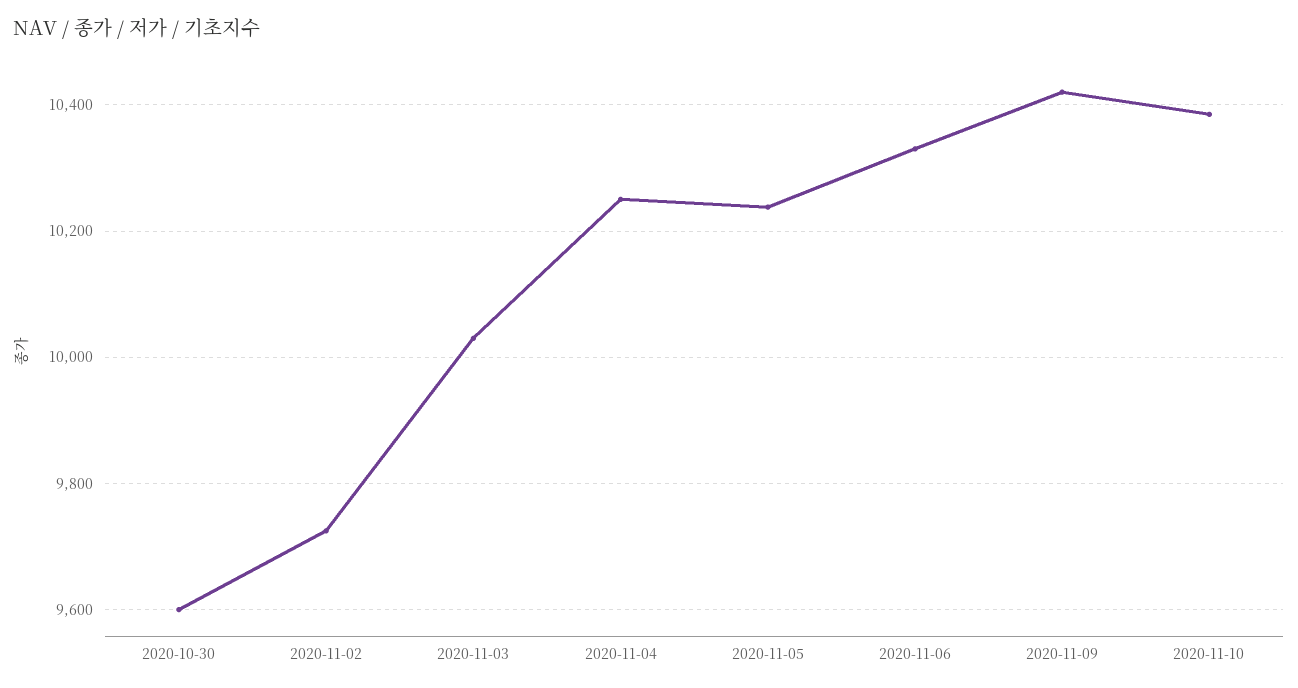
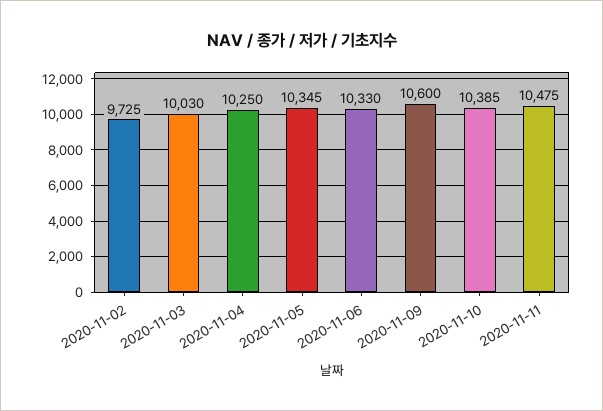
2020-10-30: 9600 -> none
2020-11-05: 10240 -> 10345
2020-11-09: 10420 -> 10600
2020-11-11: none -> 10475

